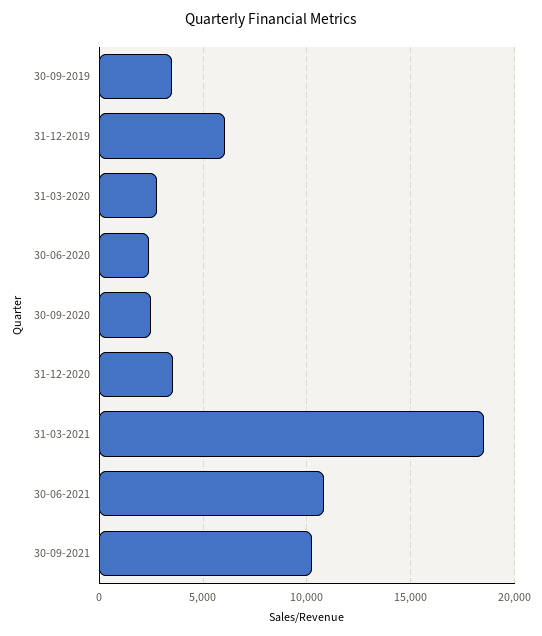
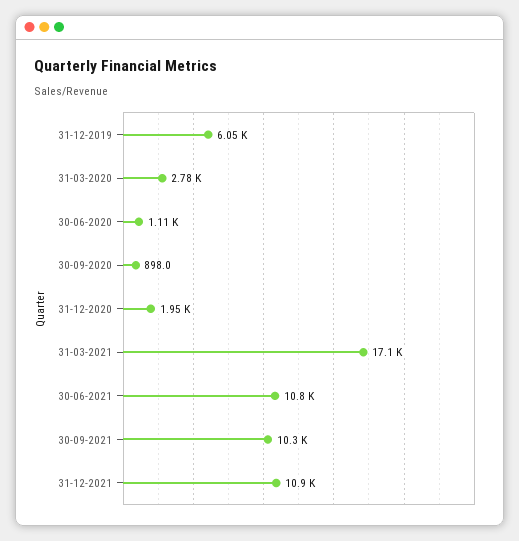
30-09-2019: 3500 -> none
30-06-2020: 2500 -> 1110
30-09-2020: 2500 -> 898
31-12-2020: 3500 -> 1950
31-03-2021: 18500 -> 17100
31-12-2021: none -> 10900

